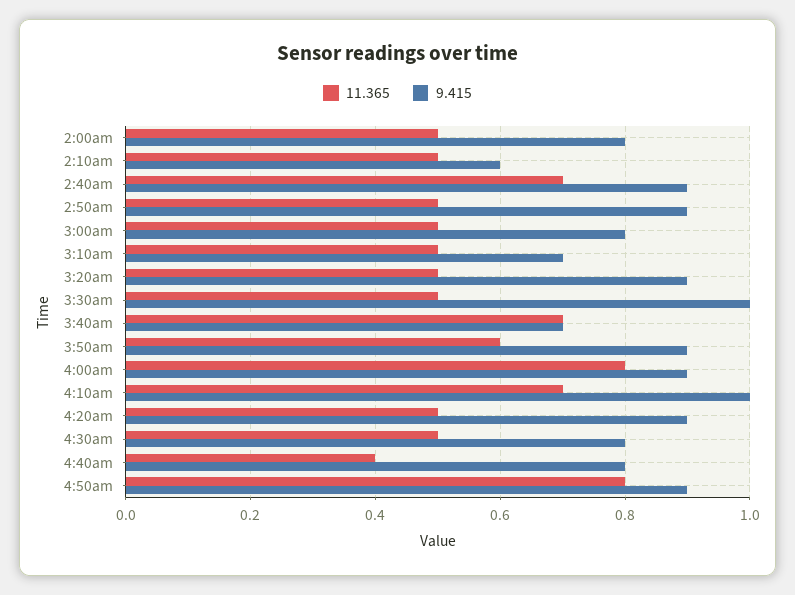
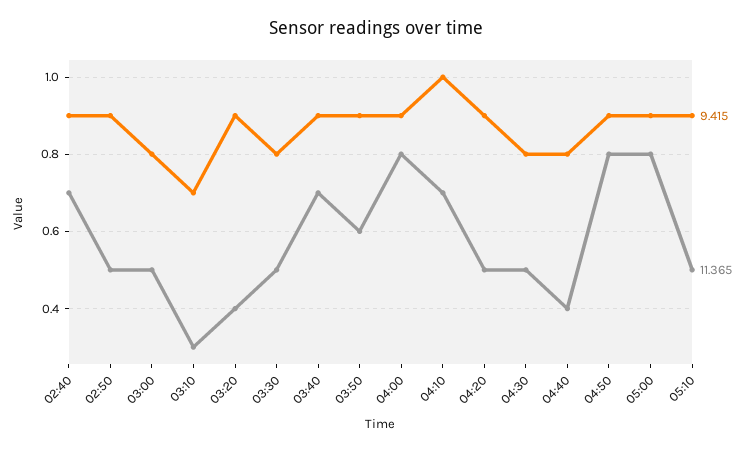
11.365, 2:00am: 0.5 -> none
9.415, 2:00am: 0.8 -> none
11.365, 2:10am: 0.5 -> none
9.415, 2:10am: 0.6 -> none
11.365, 3:10am: 0.5 -> 0.3
11.365, 3:20am: 0.5 -> 0.4
9.415, 3:30am: 1 -> 0.8
9.415, 3:40am: 0.7 -> 0.9
9.415, 05:00: none -> 0.9
11.365, 05:00: none -> 0.8
9.415, 05:10: none -> 0.9
11.365, 05:10: none -> 0.5

